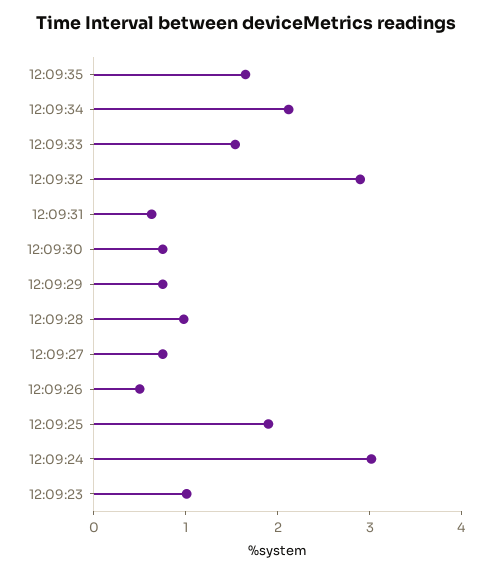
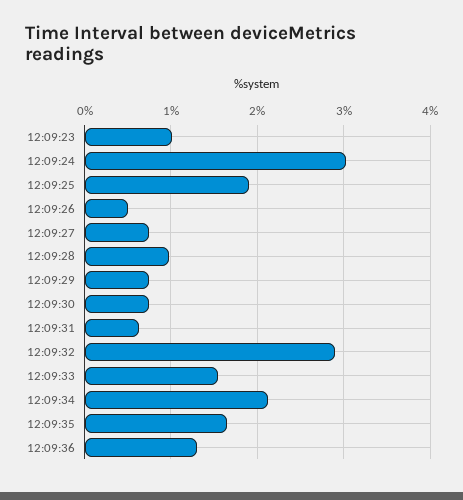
12:09:36: none -> 1.3

